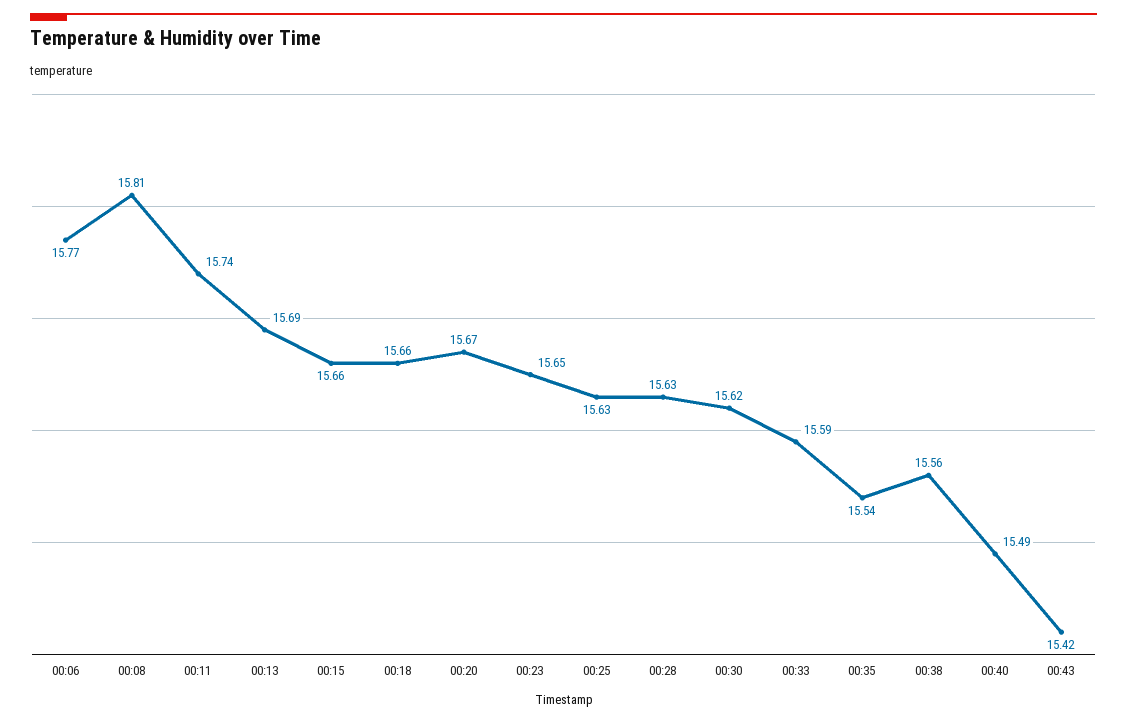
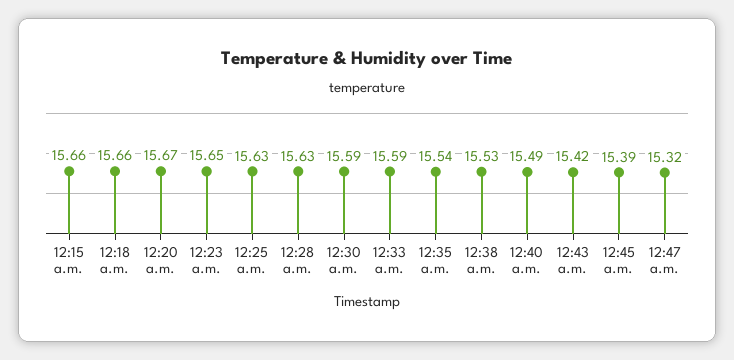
00:06: 15.77 -> none
00:08: 15.81 -> none
00:11: 15.74 -> none
00:13: 15.69 -> none
00:30: 15.62 -> 15.59
00:38: 15.56 -> 15.53
12:45 a.m.: none -> 15.39
12:47 a.m.: none -> 15.32

